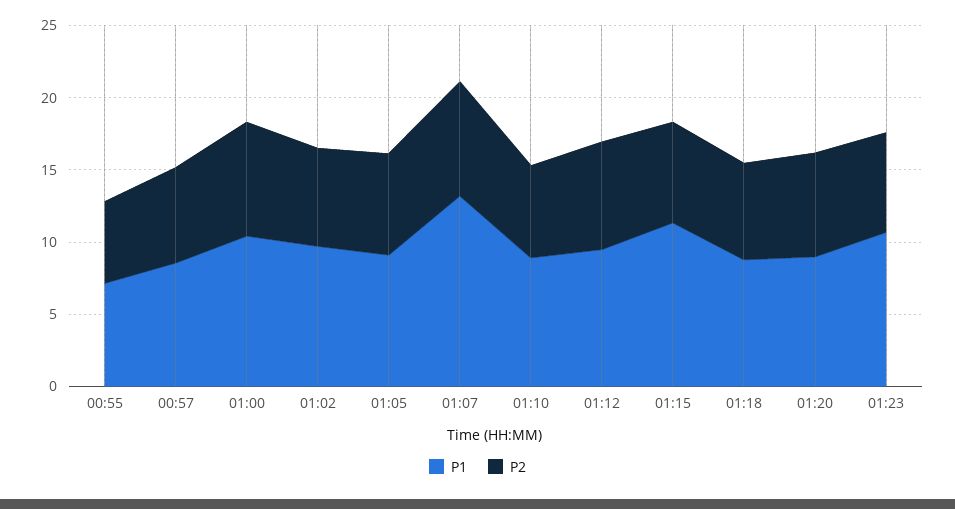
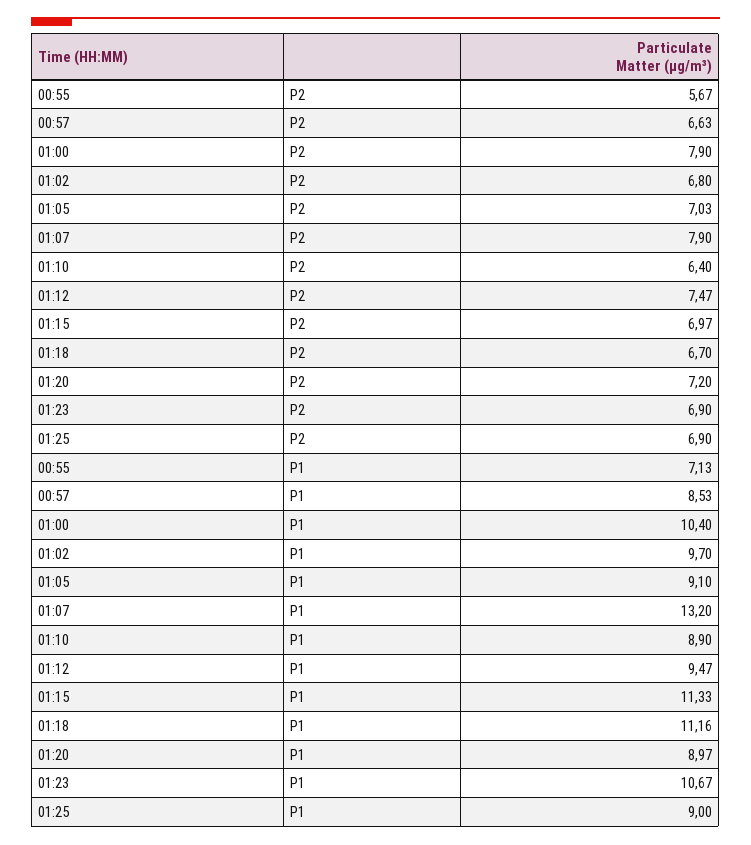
P1, 01:18: 9 -> 11.16
P2, 01:25: none -> 6.9
P1, 01:25: none -> 9

